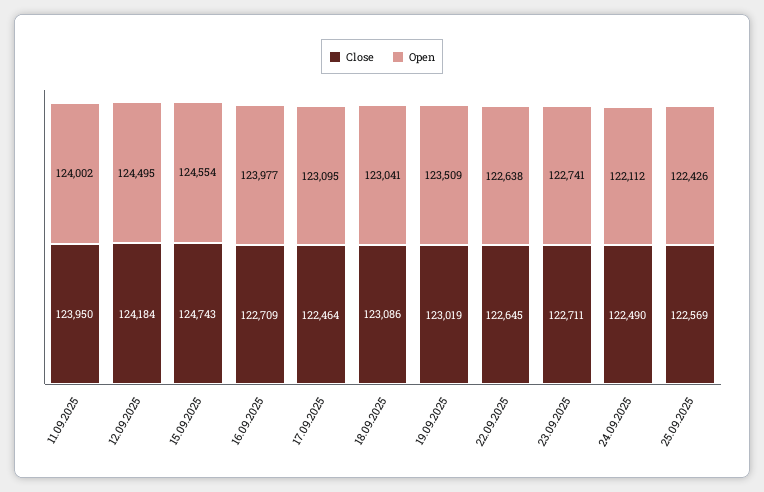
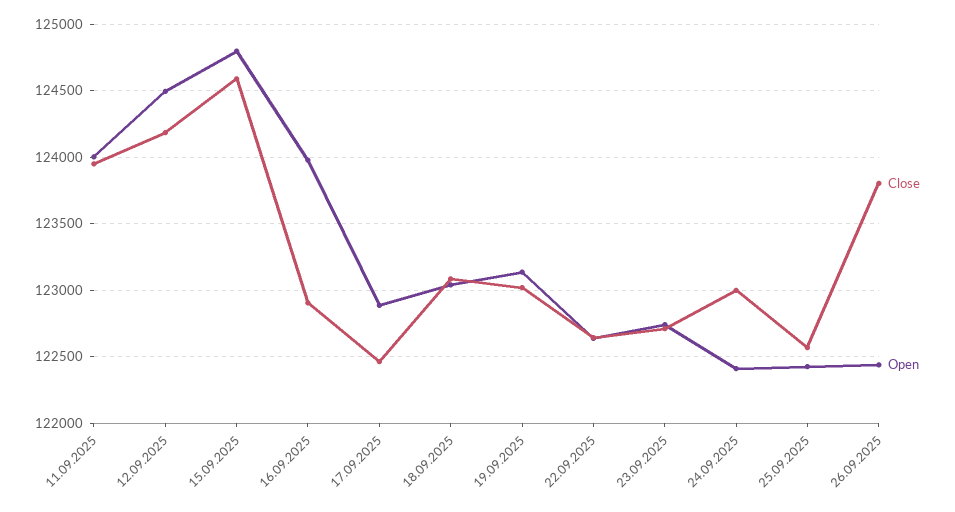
Close, 15.09.2025: 124743 -> 124600
Open, 15.09.2025: 124554 -> 124800
Close, 16.09.2025: 122709 -> 122900
Open, 17.09.2025: 123095 -> 122900
Open, 19.09.2025: 123509 -> 123150
Close, 24.09.2025: 122490 -> 123000
Open, 24.09.2025: 122112 -> 122400
Close, 26.09.2025: none -> 123800
Open, 26.09.2025: none -> 122450

